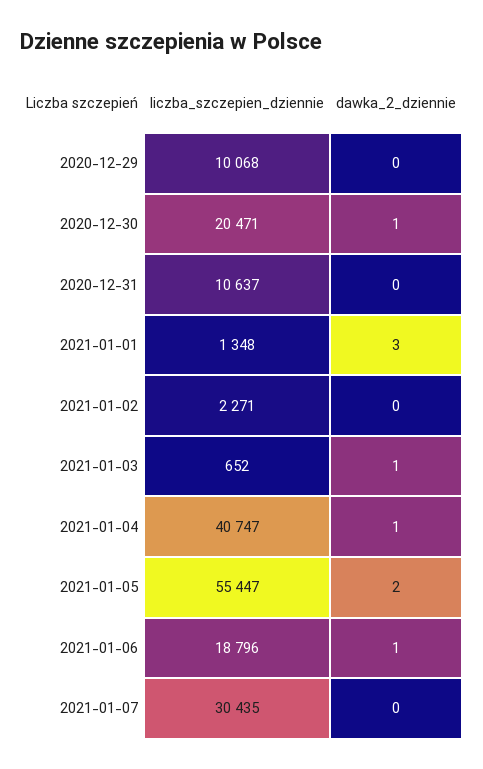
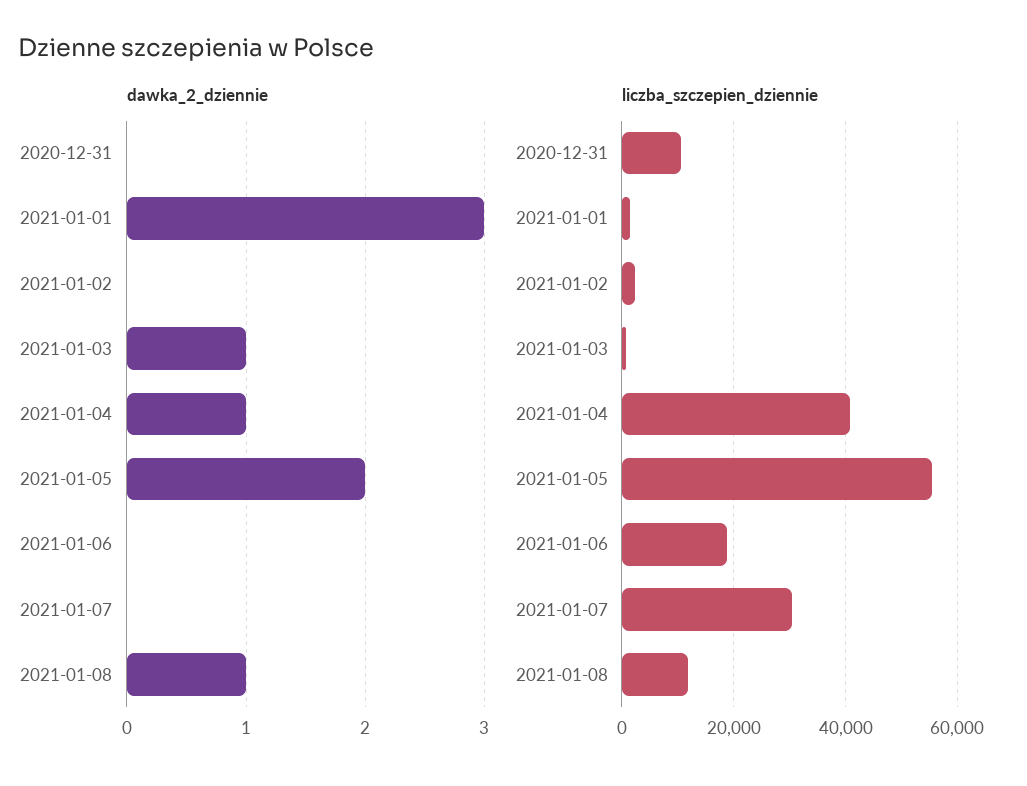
liczba_szczepien_dziennie, 2020-12-29: 10068 -> none
dawka_2_dziennie, 2020-12-29: 0 -> none
liczba_szczepien_dziennie, 2020-12-30: 20471 -> none
dawka_2_dziennie, 2020-12-30: 1 -> none
dawka_2_dziennie, 2021-01-06: 1 -> 0
dawka_2_dziennie, 2021-01-08: none -> 1
liczba_szczepien_dziennie, 2021-01-08: none -> 12000

